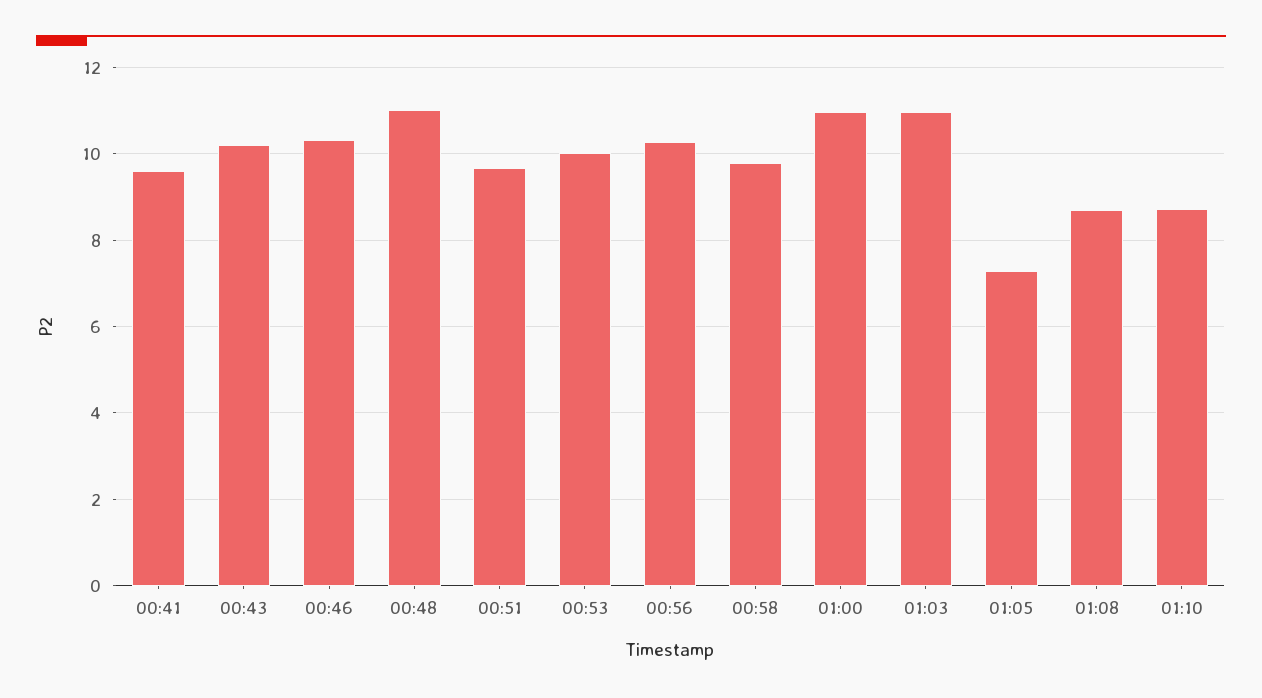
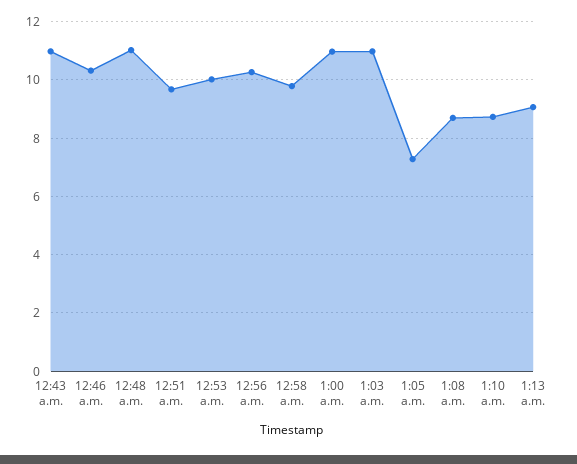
00:41: 9.6 -> none
00:43: 10.2 -> 11
1:13 a.m.: none -> 9

